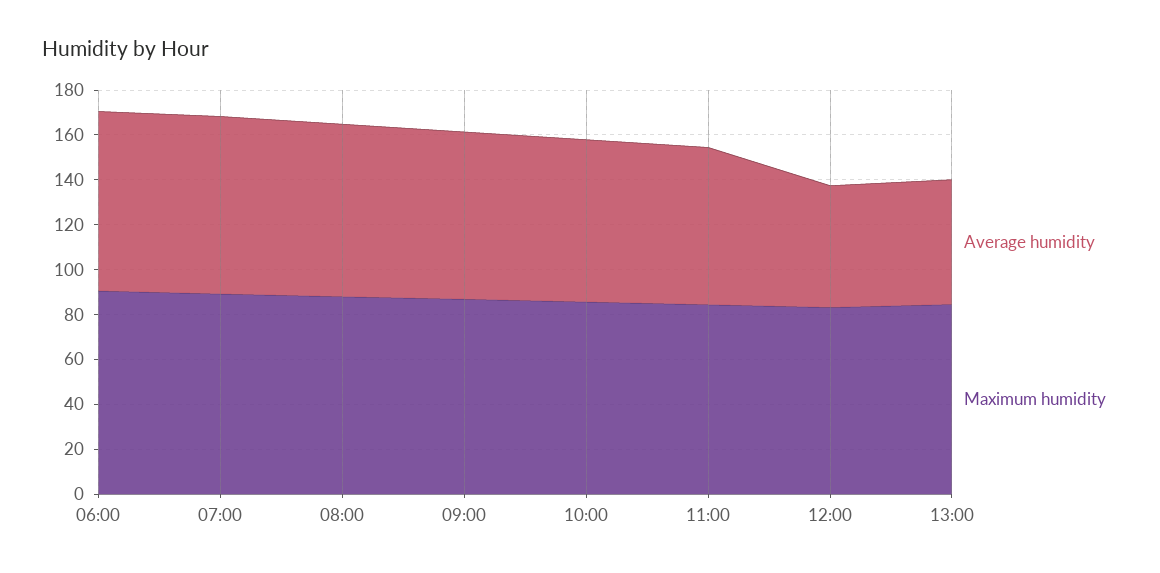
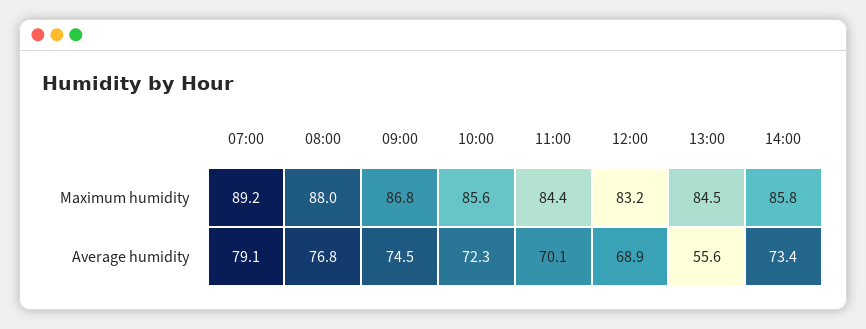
Average humidity, 06:00: 80 -> none
Maximum humidity, 06:00: 90 -> none
Average humidity, 12:00: 55 -> 68.9
Maximum humidity, 14:00: none -> 85.8
Average humidity, 14:00: none -> 73.4

